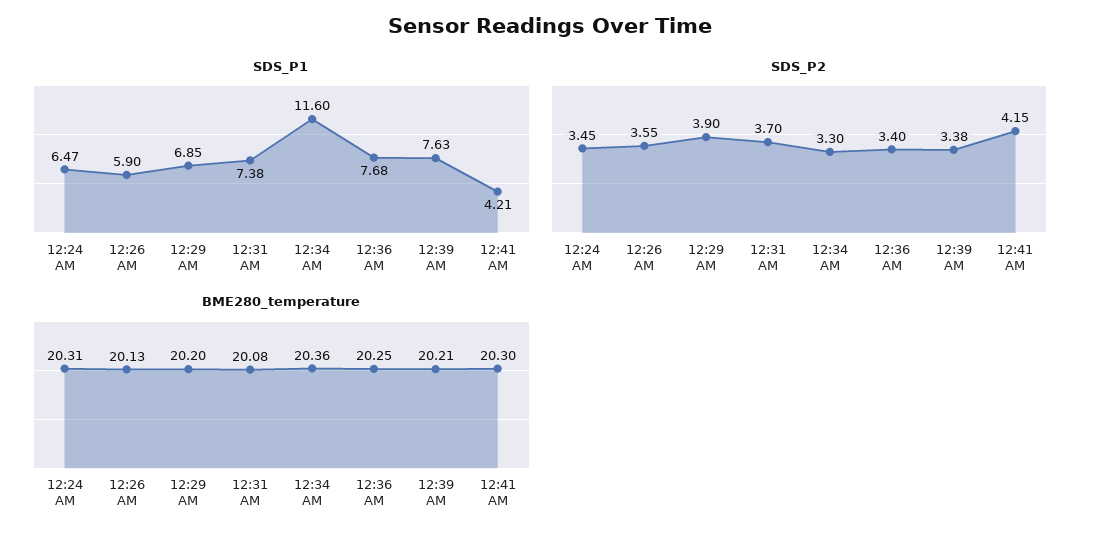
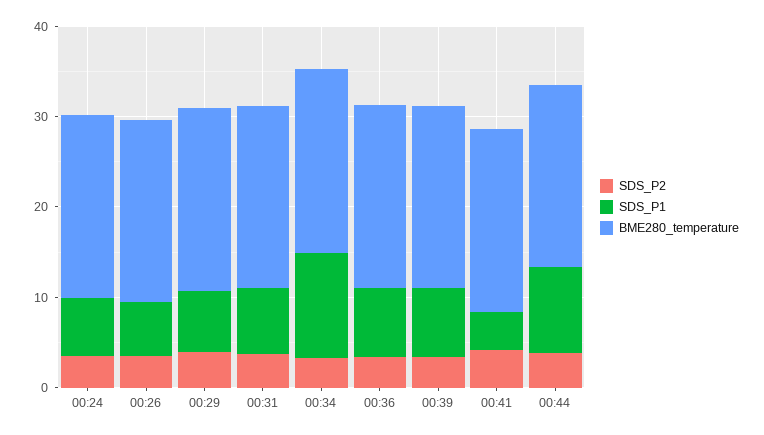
SDS_P2, 00:44: none -> 4
SDS_P1, 00:44: none -> 10
BME280_temperature, 00:44: none -> 20

